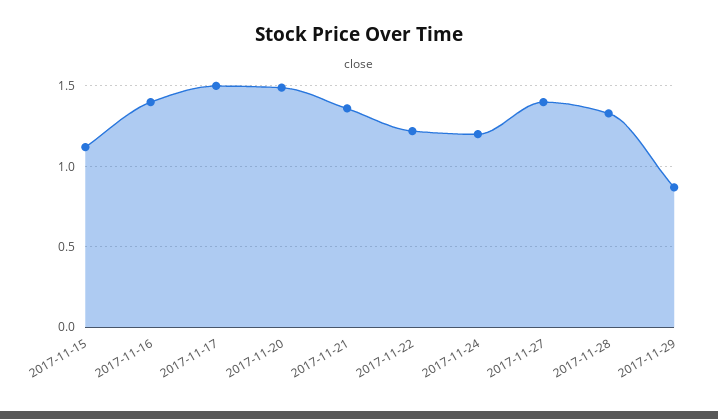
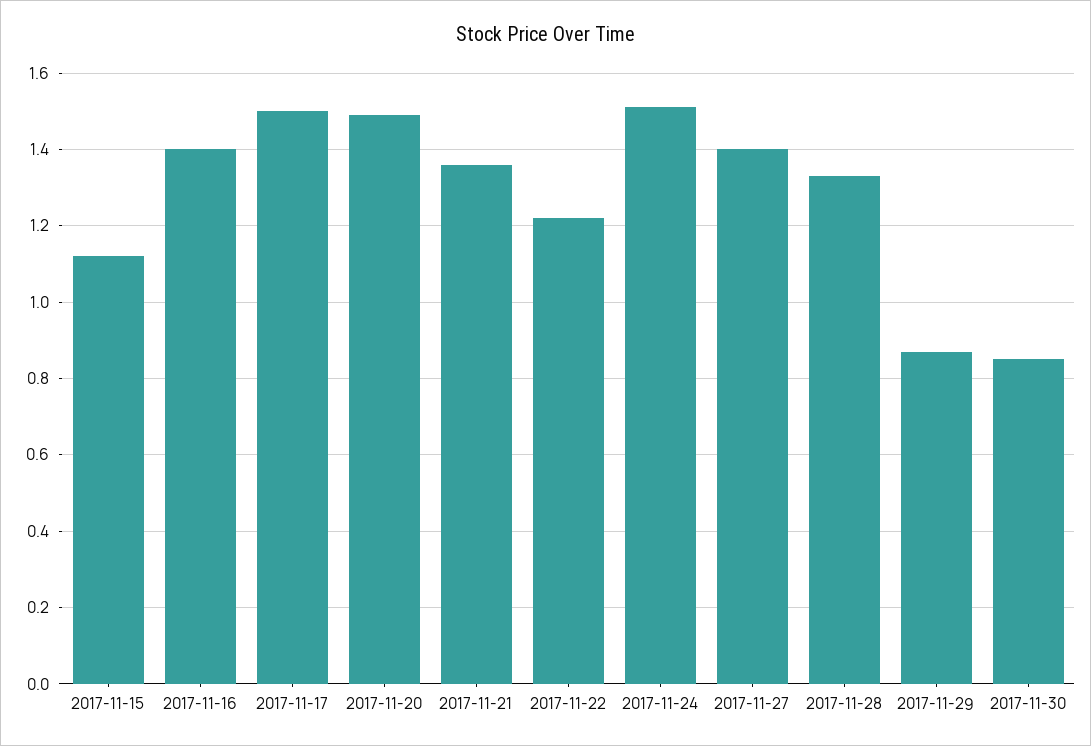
2017-11-24: 1.2 -> 1.5
2017-11-30: none -> 0.85

